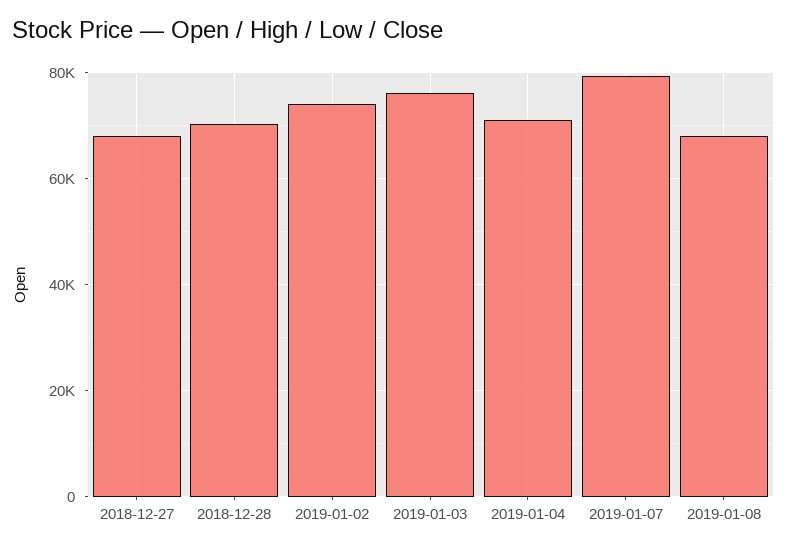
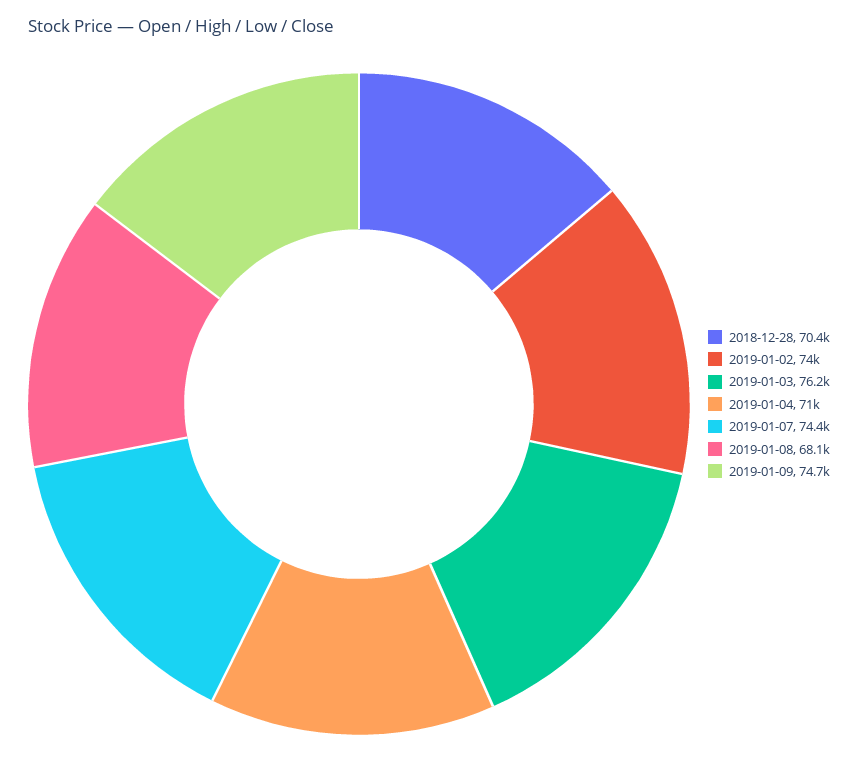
2018-12-27: 68000 -> none
2019-01-07: 80000 -> 74400
2019-01-09: none -> 74700

